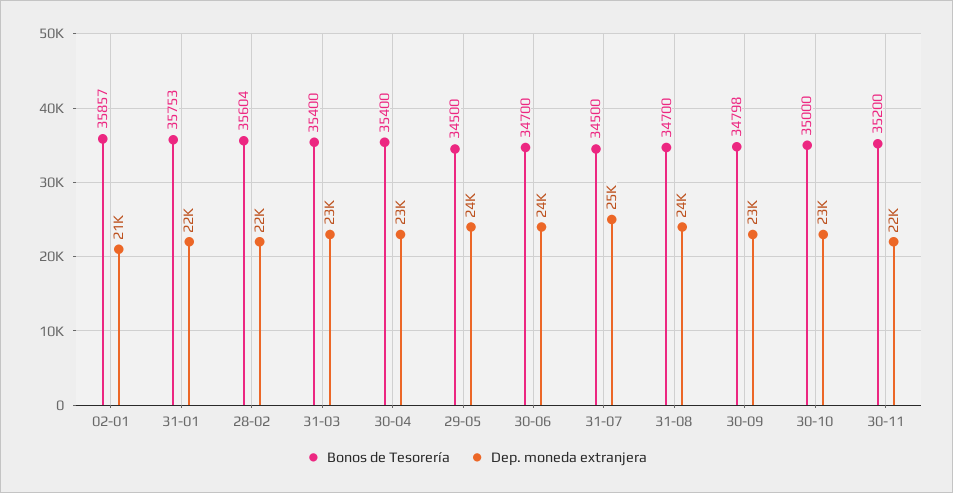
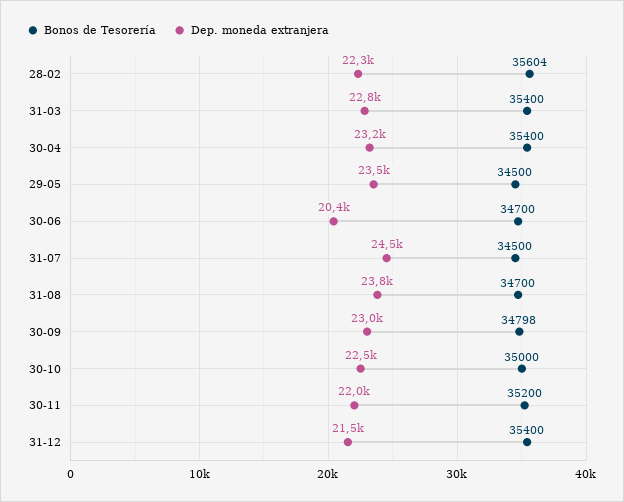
Bonos de Tesorería, 02-01: 35857 -> none
Dep. moneda extranjera, 02-01: 21000 -> none
Bonos de Tesorería, 31-01: 35753 -> none
Dep. moneda extranjera, 31-01: 22000 -> none
Dep. moneda extranjera, 30-06: 24000 -> 20400
Bonos de Tesorería, 31-12: none -> 35400
Dep. moneda extranjera, 31-12: none -> 21500

